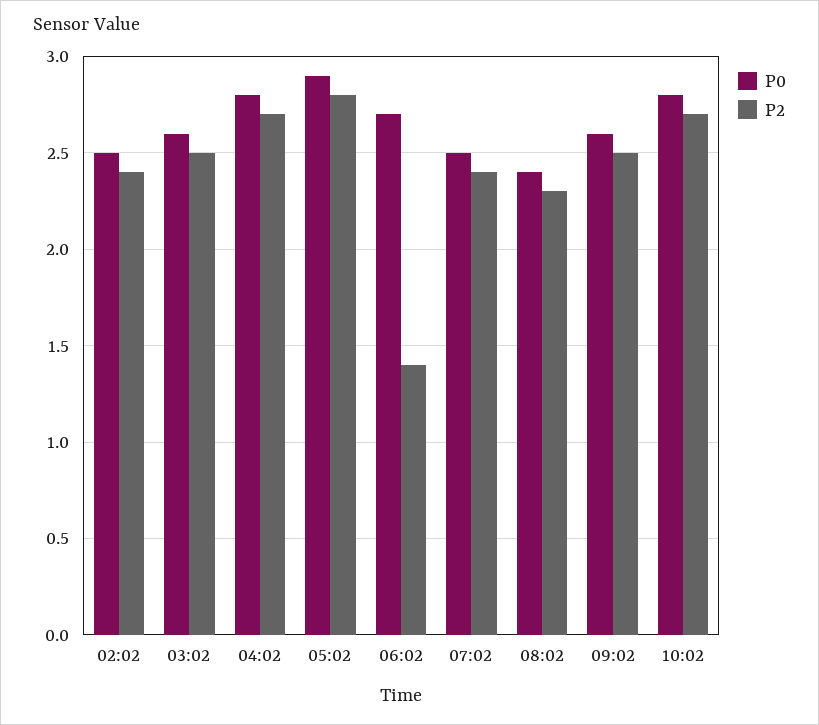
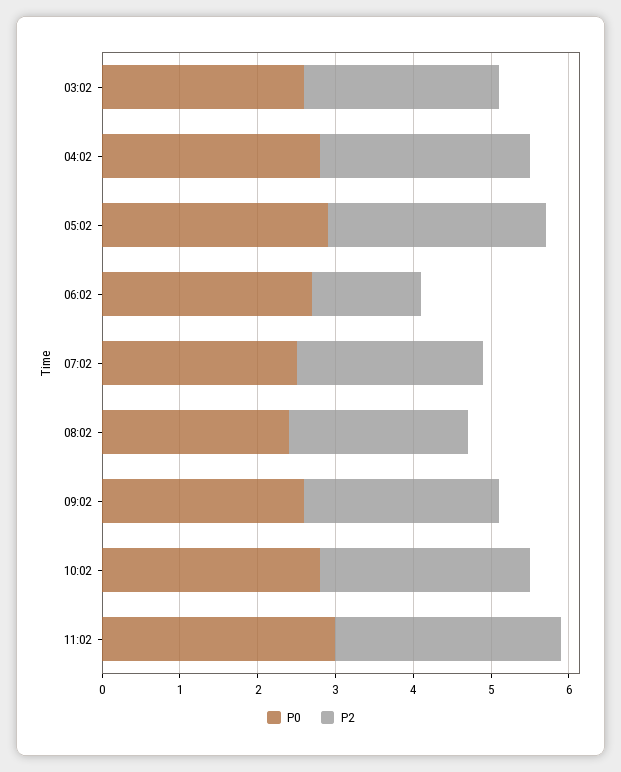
P0, 02:02: 2.5 -> none
P2, 02:02: 2.4 -> none
P0, 11:02: none -> 3
P2, 11:02: none -> 3

